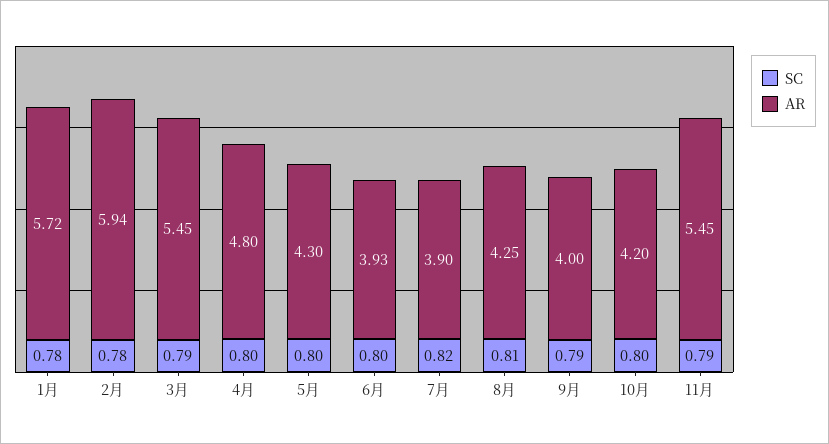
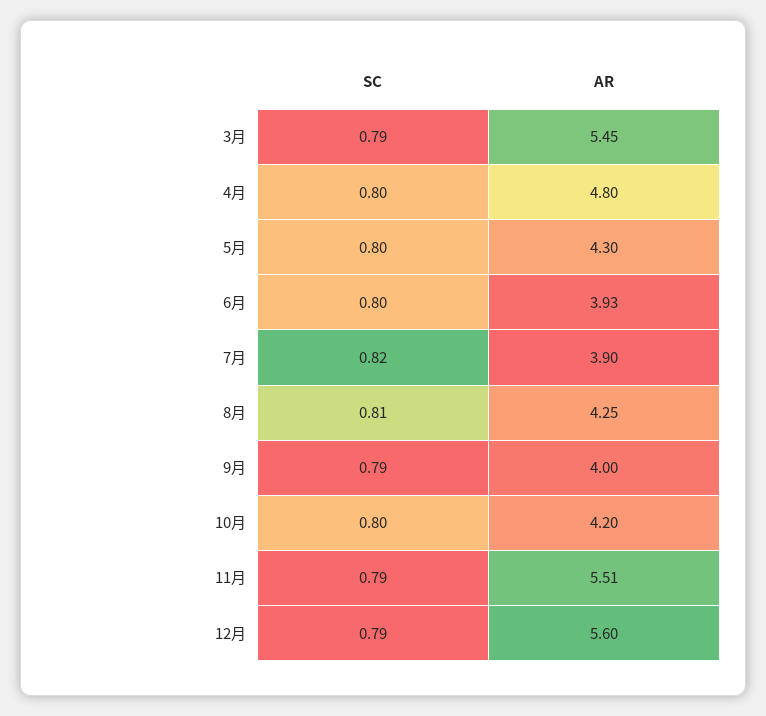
SC, 1月: 0.78 -> none
AR, 1月: 5.72 -> none
SC, 2月: 0.78 -> none
AR, 2月: 5.94 -> none
AR, 11月: 5.45 -> 5.51
SC, 12月: none -> 0.79
AR, 12月: none -> 5.6

